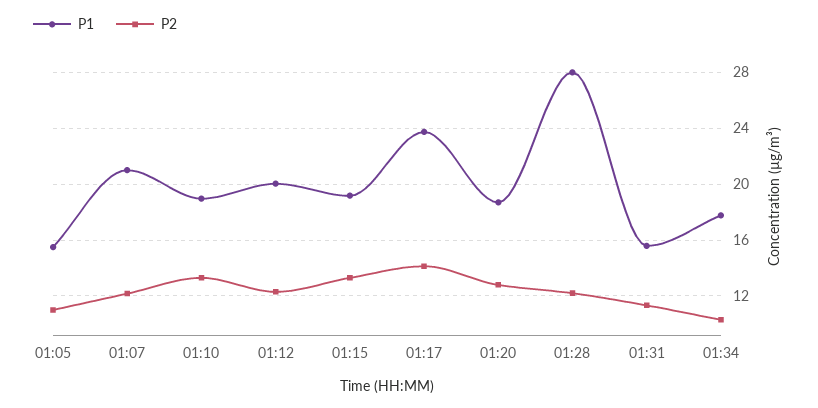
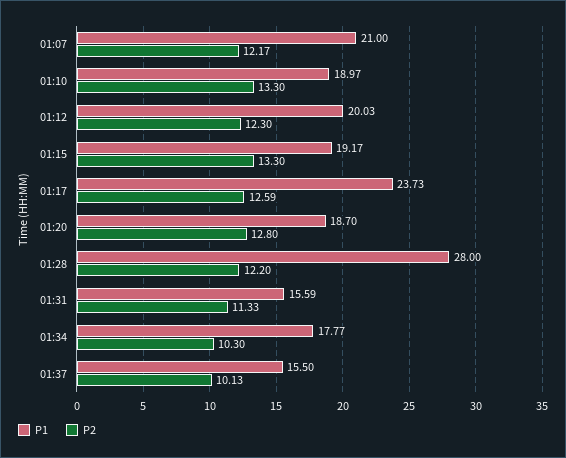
P1, 01:05: 15.5 -> none
P2, 01:05: 11 -> none
P2, 01:17: 14 -> 12.59
P1, 01:37: none -> 15.5
P2, 01:37: none -> 10.13

